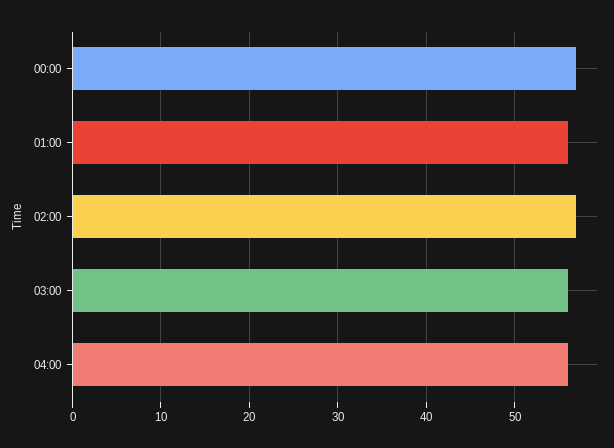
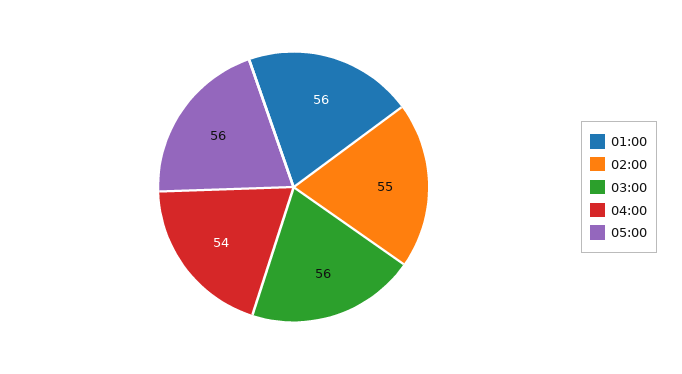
00:00: 57 -> none
02:00: 57 -> 55
04:00: 56 -> 54
05:00: none -> 56

